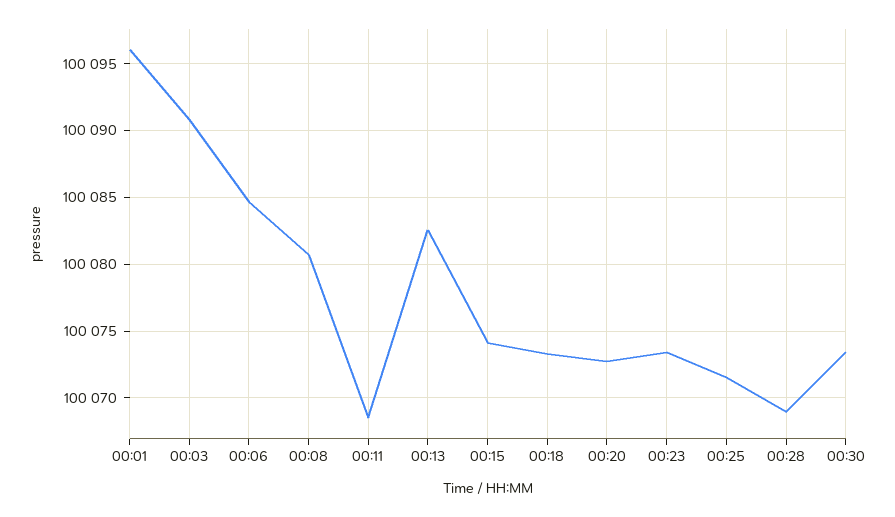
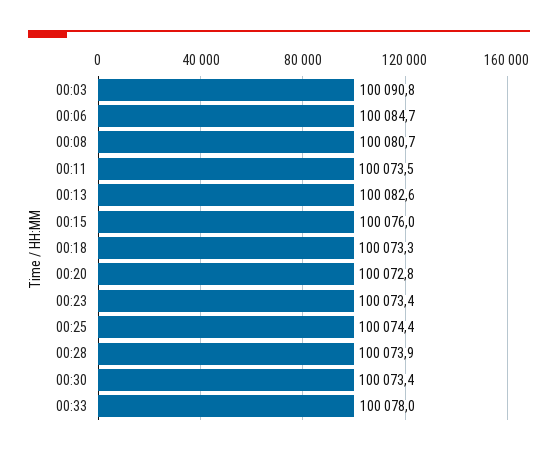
00:01: 100096 -> none
00:11: 100068.5 -> 100073.5
00:15: 100074 -> 100076
00:25: 100071.5 -> 100074.4
00:28: 100069 -> 100073.9
00:33: none -> 100078

